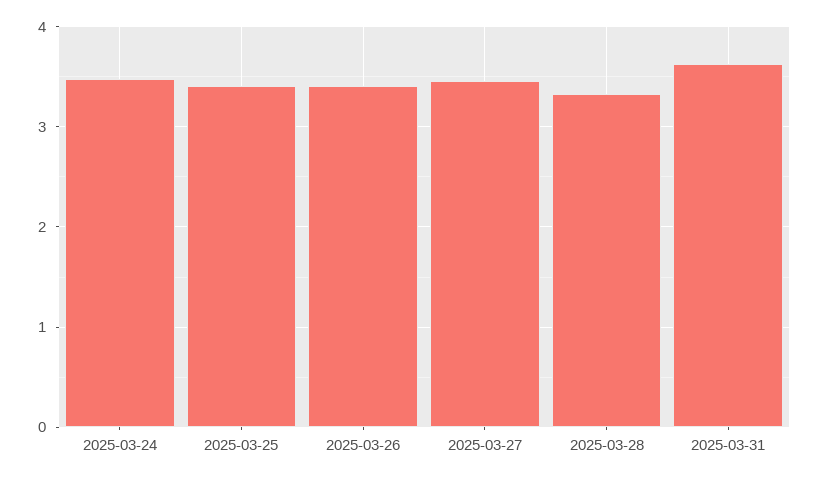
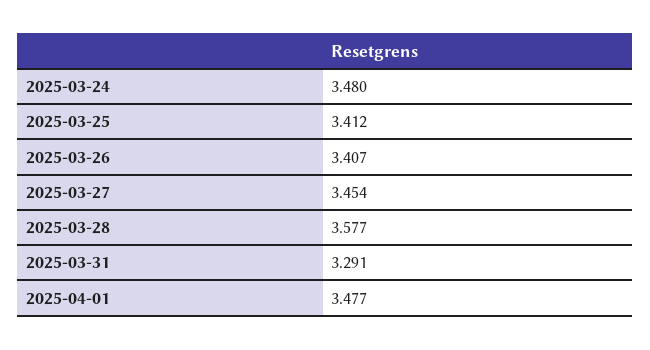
2025-03-28: 3.3 -> 3.577
2025-03-31: 3.6 -> 3.291
2025-04-01: none -> 3.477

